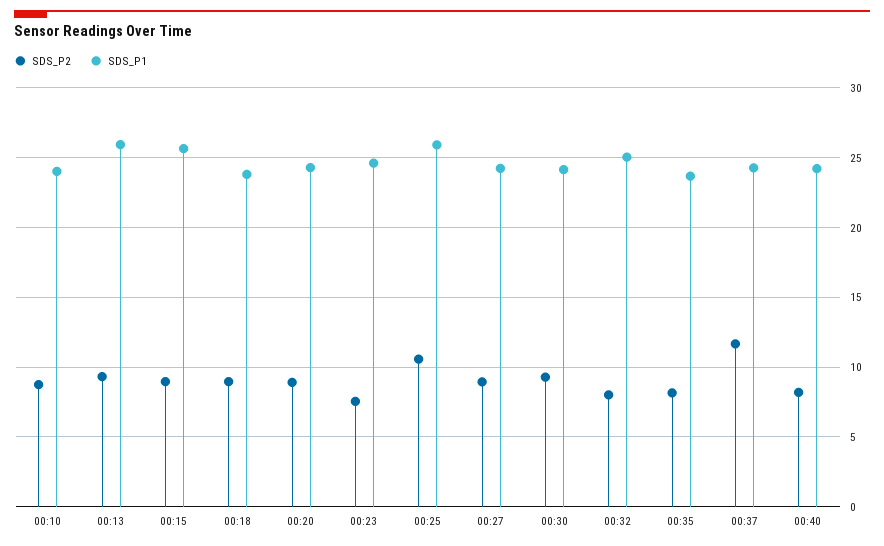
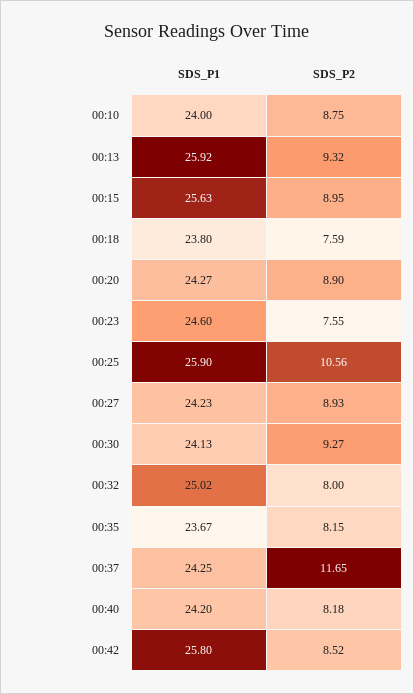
SDS_P2, 00:18: 9 -> 7.59
SDS_P1, 00:42: none -> 25.8
SDS_P2, 00:42: none -> 8.52

